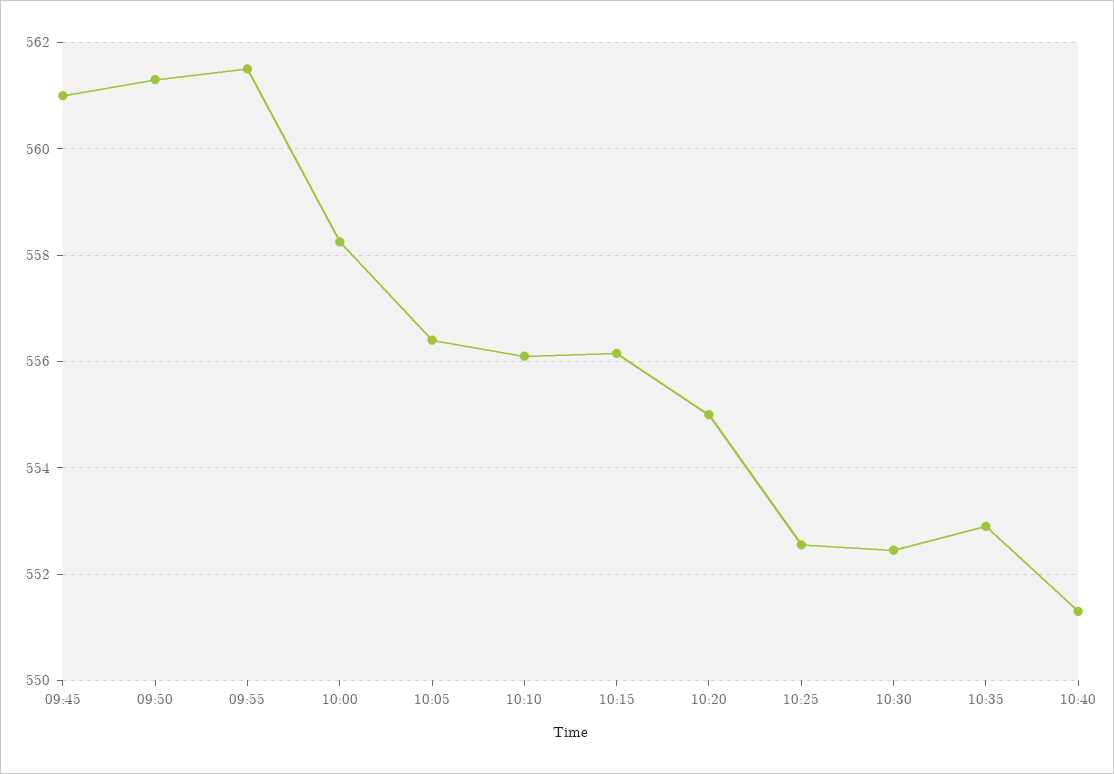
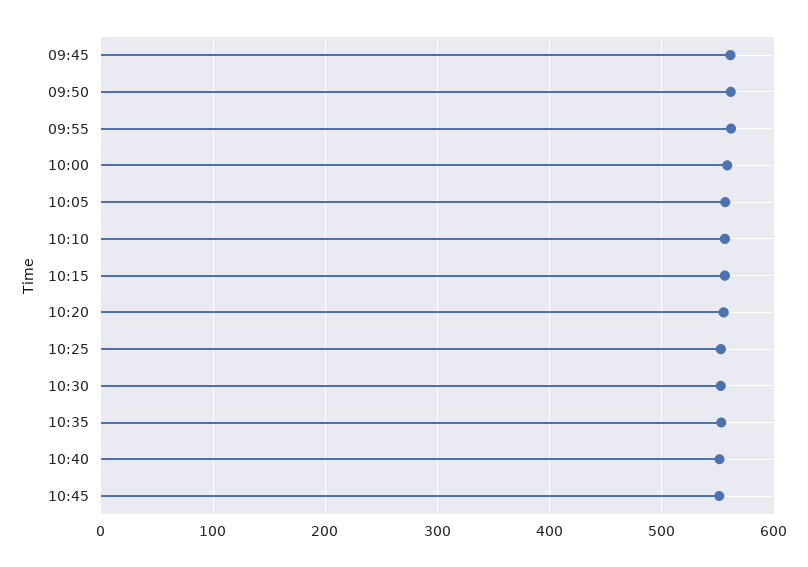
10:45: none -> 550

